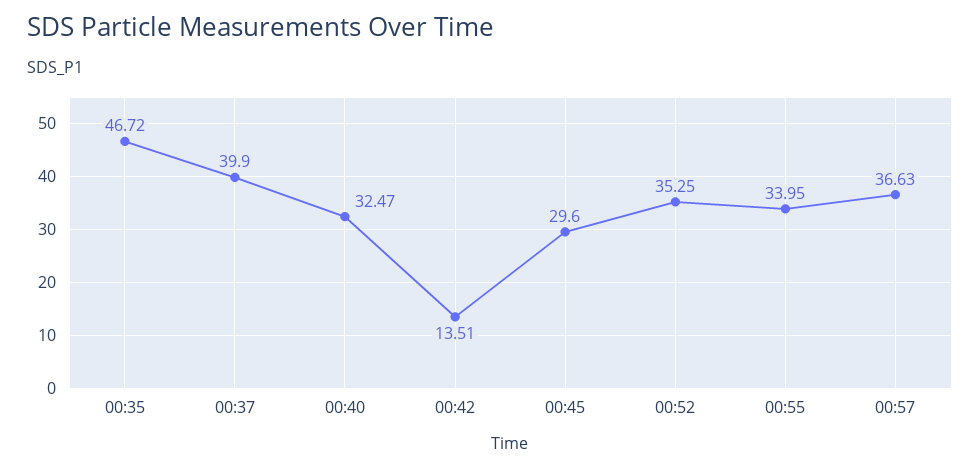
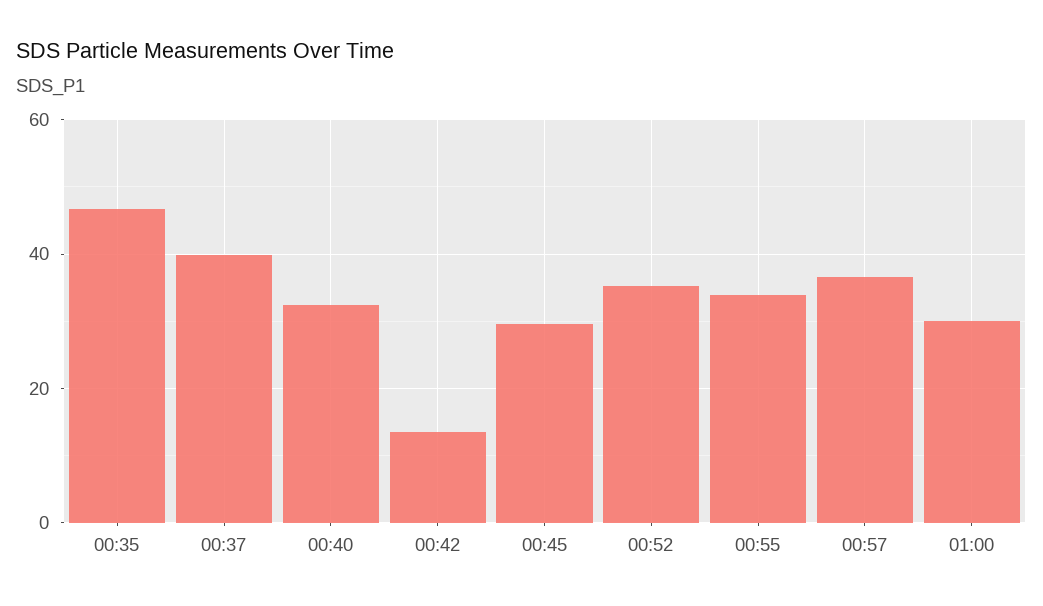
01:00: none -> 30

